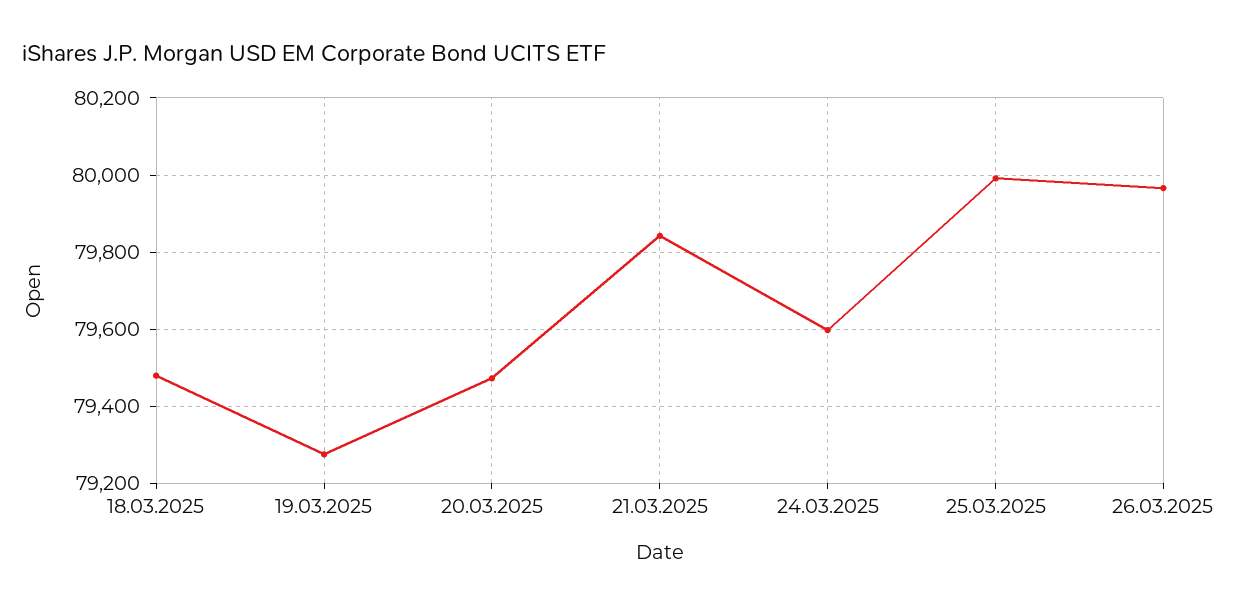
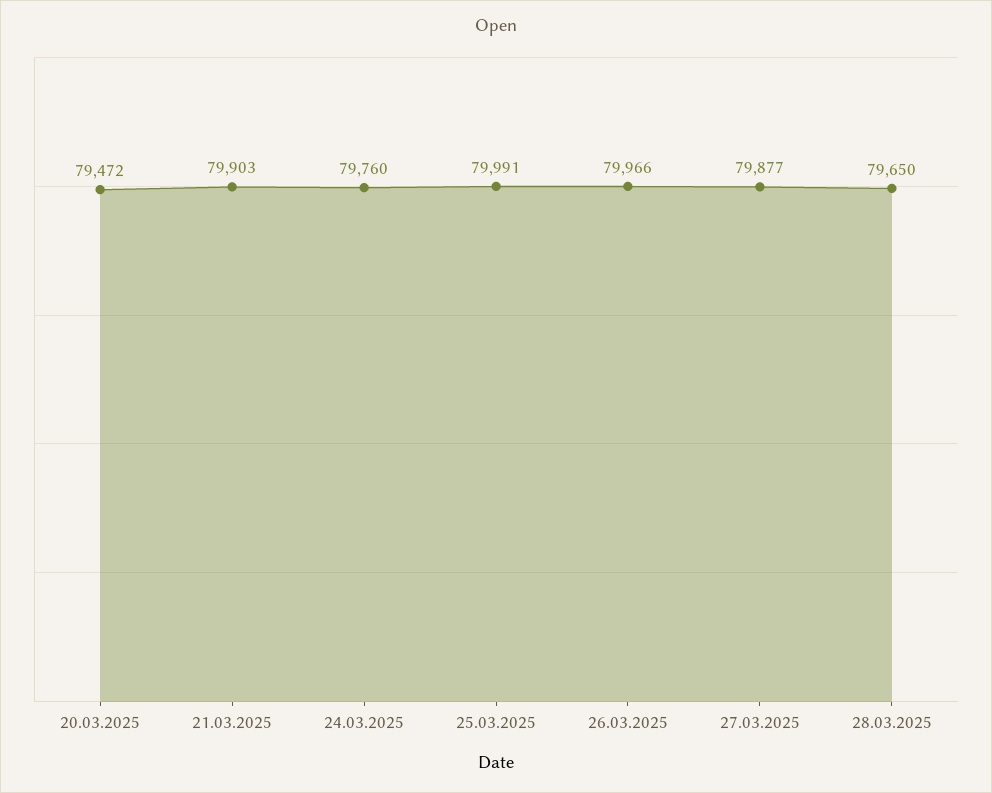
18.03.2025: 79480 -> none
19.03.2025: 79280 -> none
21.03.2025: 79840 -> 79903
24.03.2025: 79600 -> 79760
27.03.2025: none -> 79877
28.03.2025: none -> 79650

